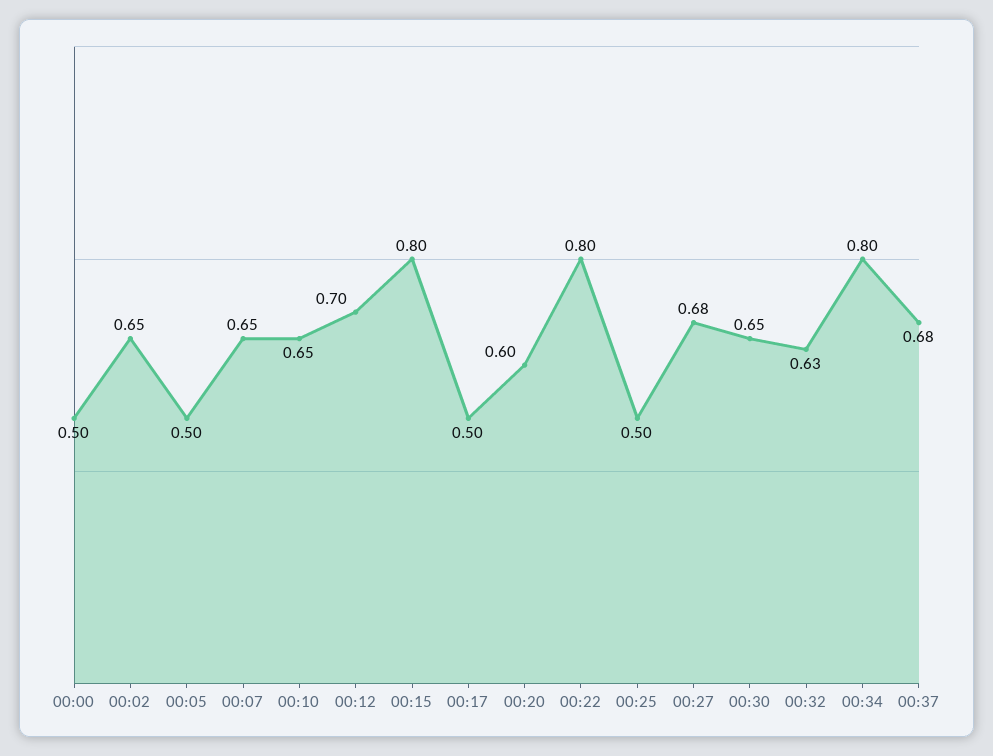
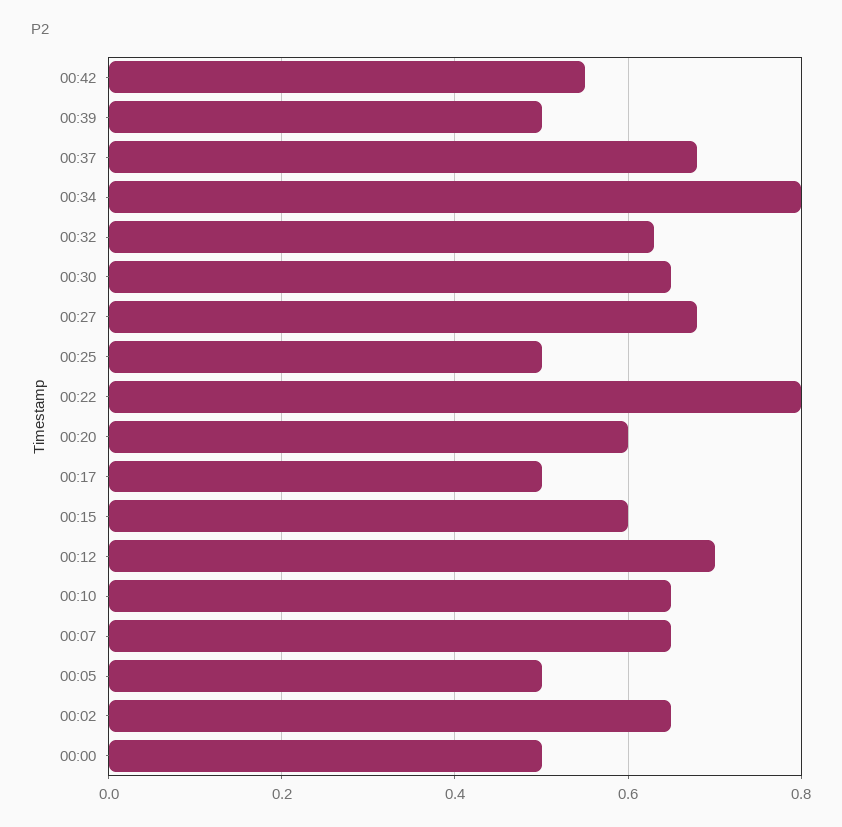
00:15: 0.8 -> 0.6
00:42: none -> 0.55
00:39: none -> 0.5

